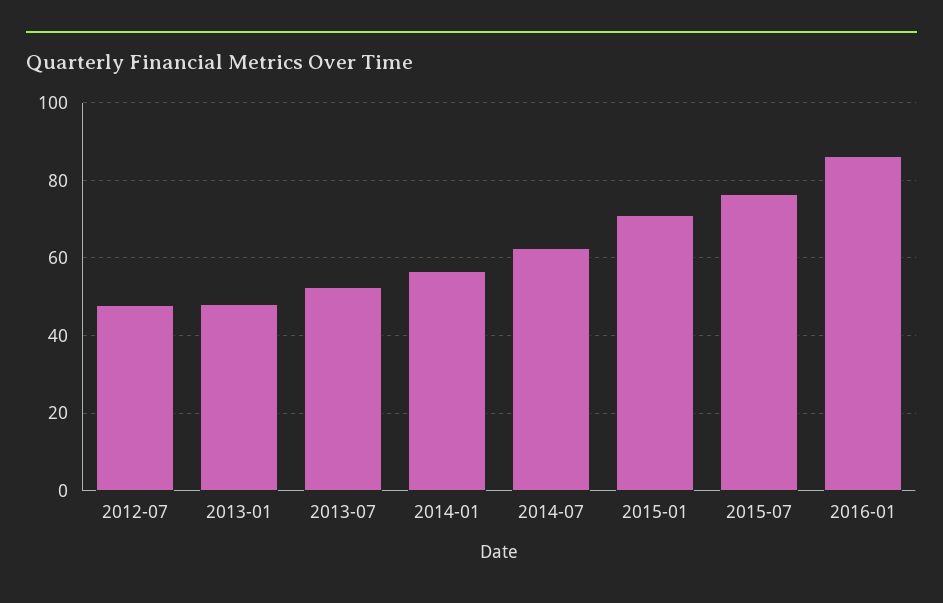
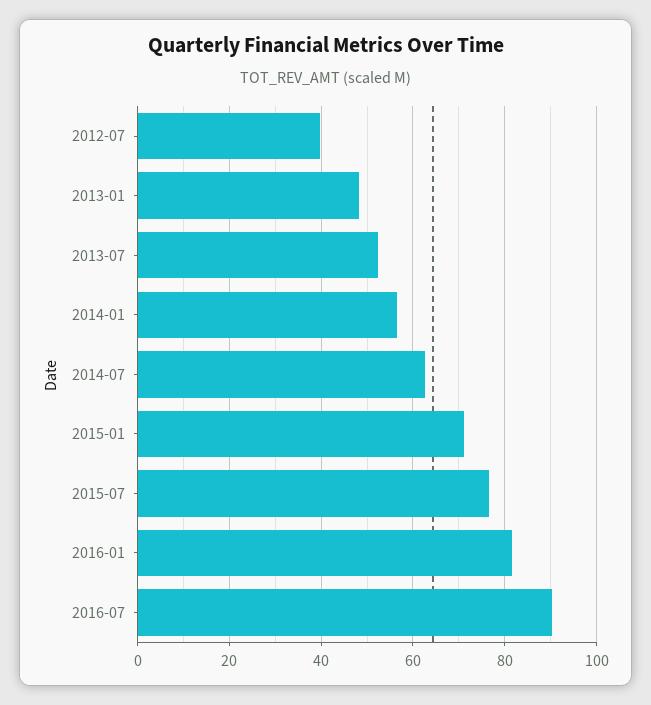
2012-07: 48 -> 40
2016-01: 86 -> 82
2016-07: none -> 90

